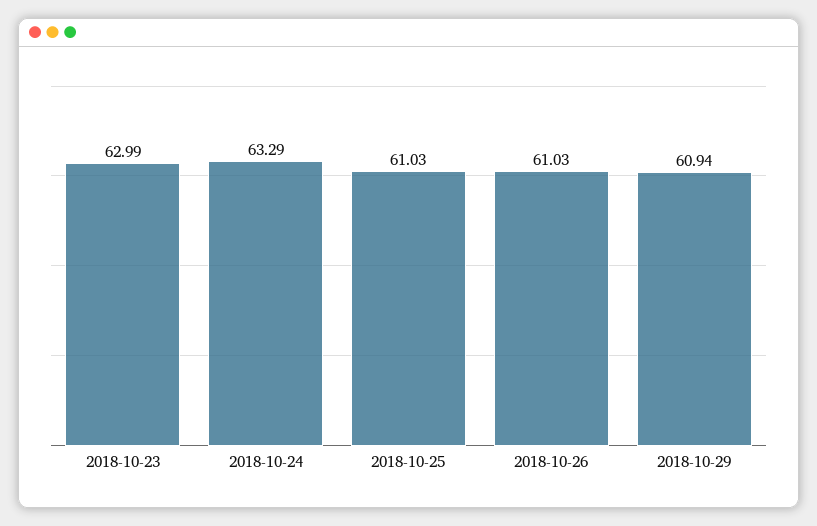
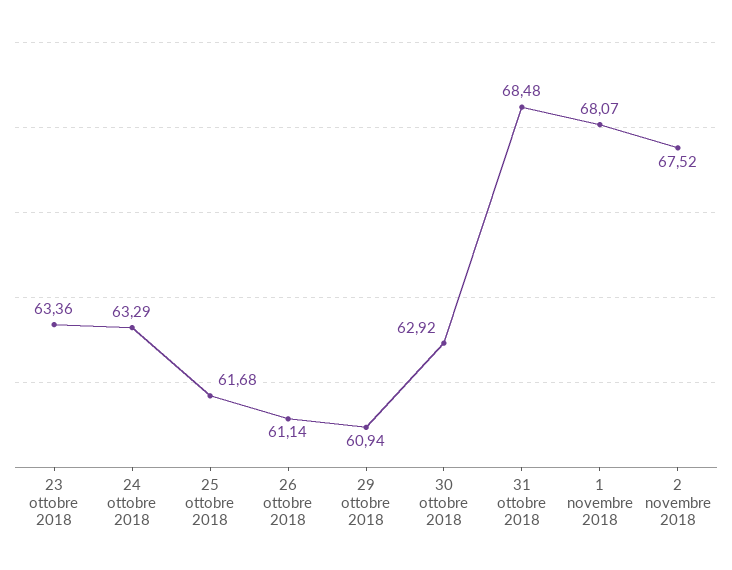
2018-10-23: 62.99 -> 63.36
2018-10-25: 61.03 -> 61.68
2018-10-26: 61.03 -> 61.14
30 ottobre 2018: none -> 62.92
31 ottobre 2018: none -> 68.48
1 novembre 2018: none -> 68.07
2 novembre 2018: none -> 67.52

